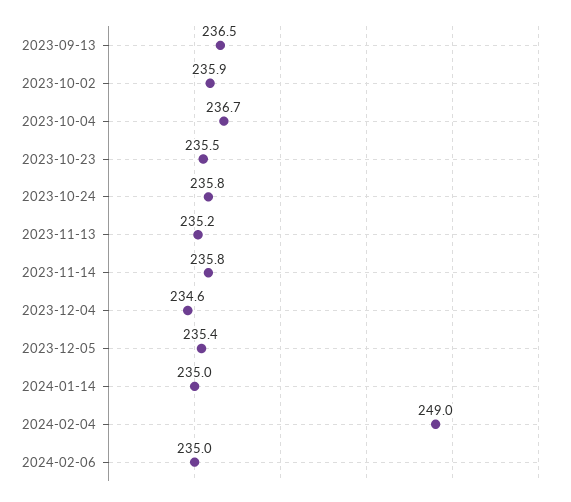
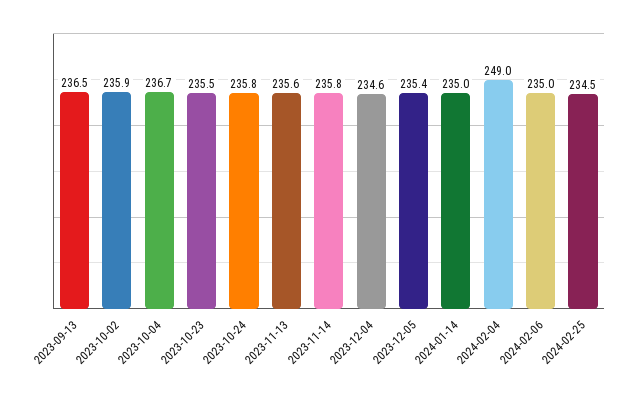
2023-11-13: 235.2 -> 235.6
2024-02-25: none -> 234.5

